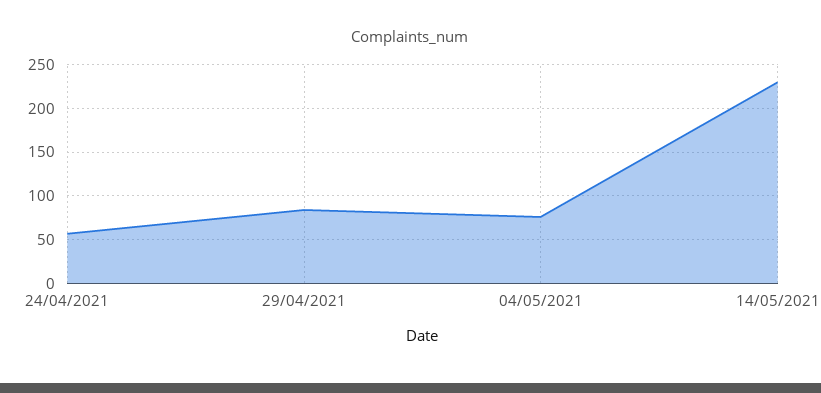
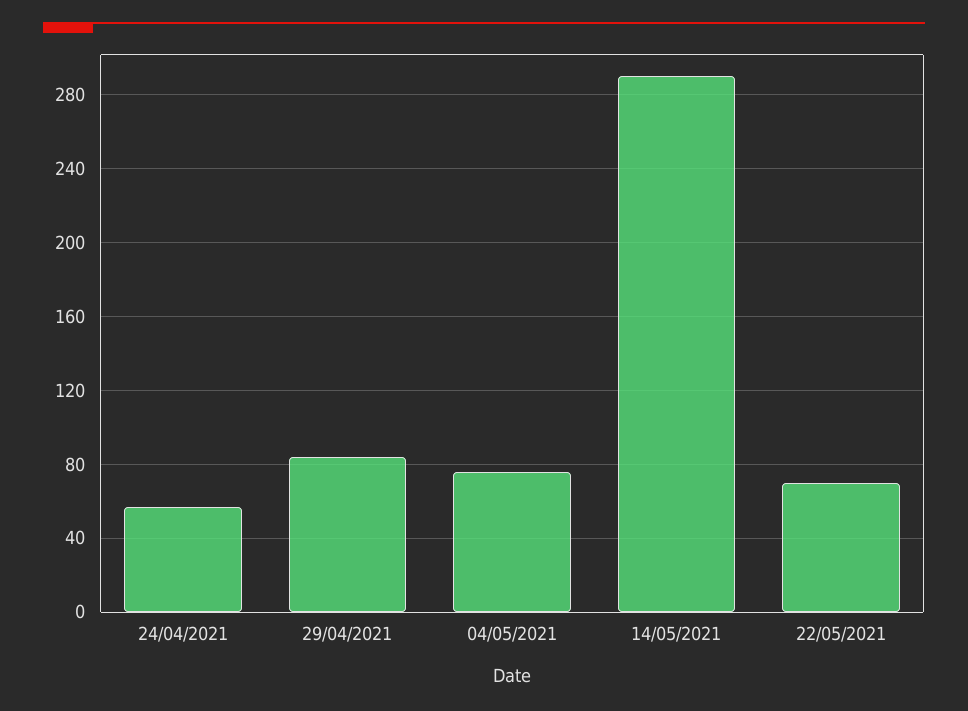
14/05/2021: 230 -> 290
22/05/2021: none -> 70

